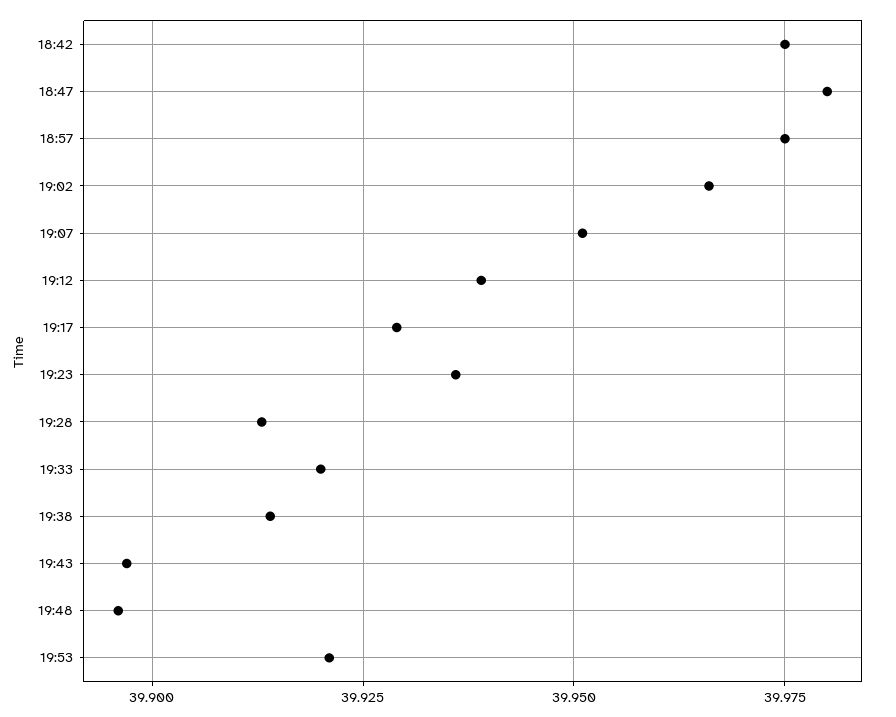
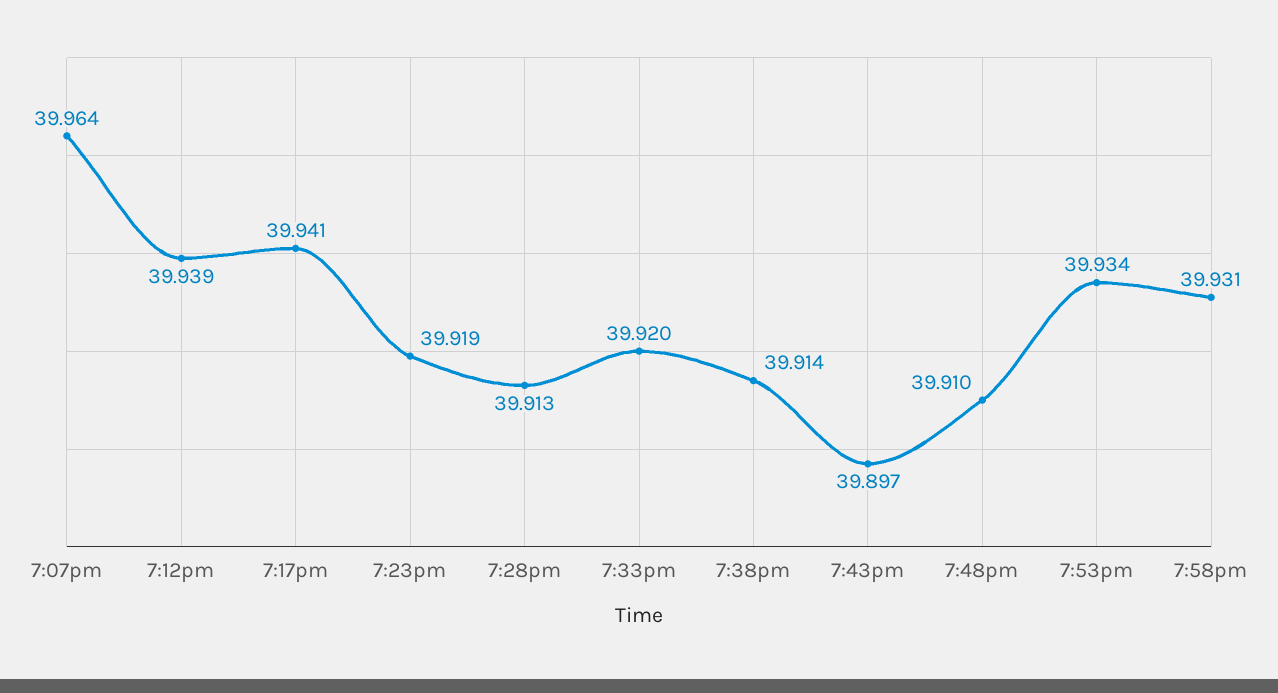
18:42: 39.975 -> none
18:47: 39.98 -> none
18:57: 39.975 -> none
19:02: 39.965 -> none
19:07: 39.95 -> 39.964
19:17: 39.93 -> 39.941
19:23: 39.935 -> 39.919
19:48: 39.895 -> 39.91
19:53: 39.92 -> 39.934
7:58pm: none -> 39.931

